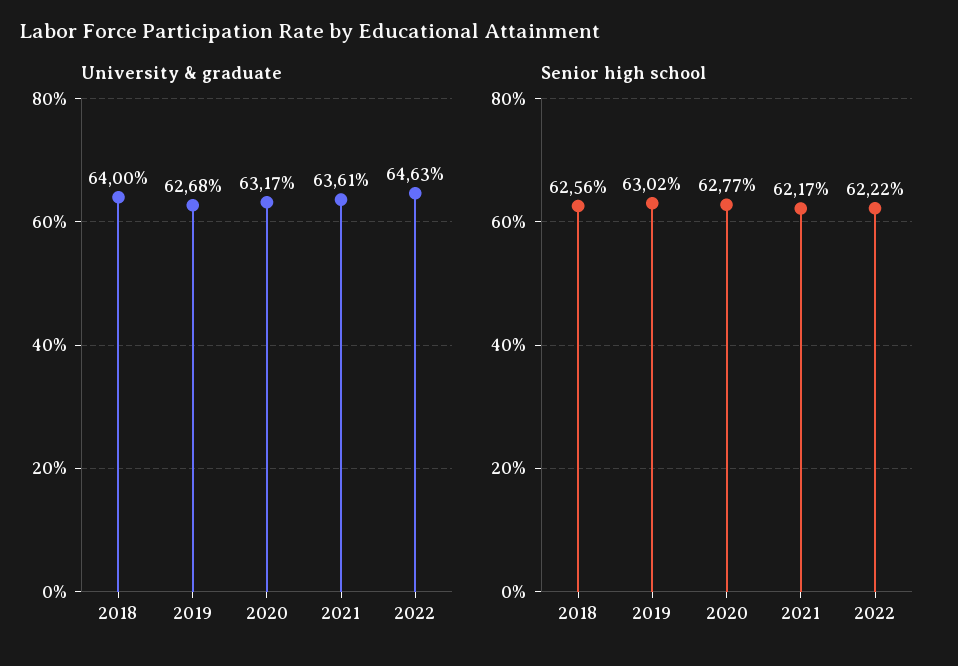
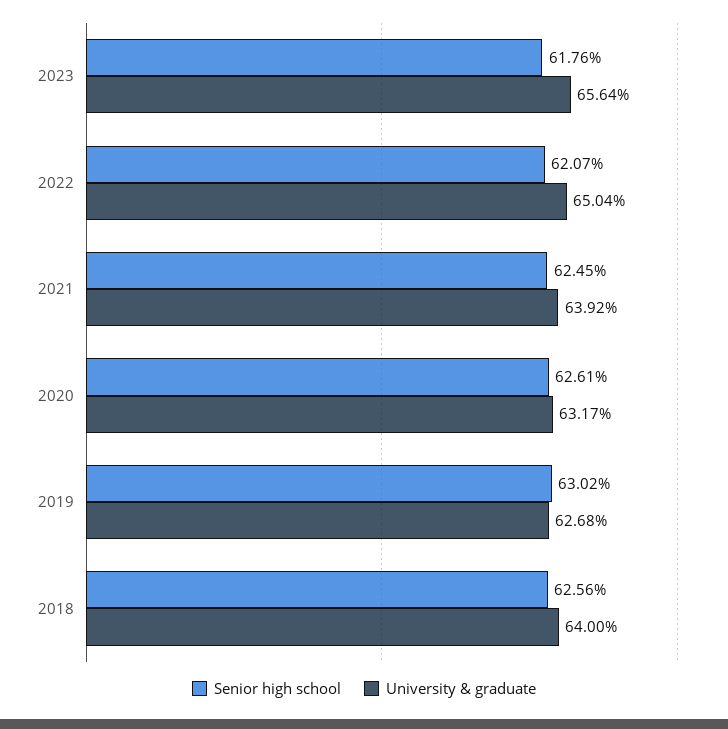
University & graduate, 2021: 63.61 -> 63.92
University & graduate, 2022: 64.63 -> 65.04
Senior high school, 2020: 62.77 -> 62.61
Senior high school, 2021: 62.17 -> 62.45
Senior high school, 2022: 62.22 -> 62.07
Senior high school, 2023: none -> 61.76
University & graduate, 2023: none -> 65.64

